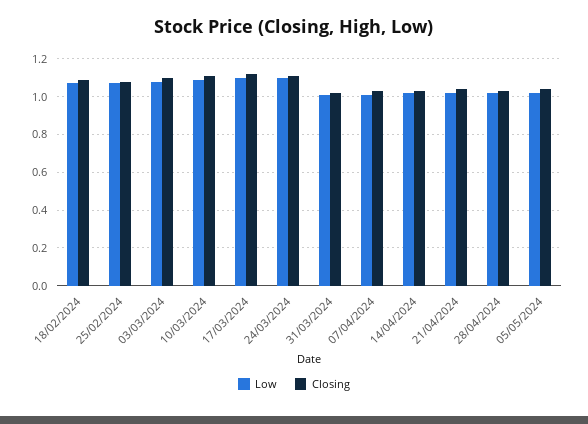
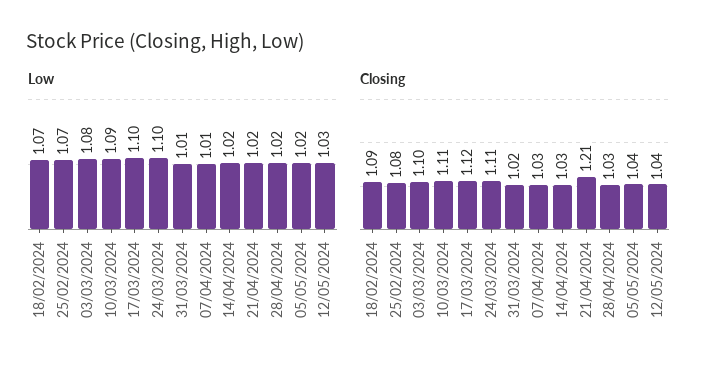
Closing, 21/04/2024: 1.05 -> 1.21
Low, 12/05/2024: none -> 1.03
Closing, 12/05/2024: none -> 1.04

